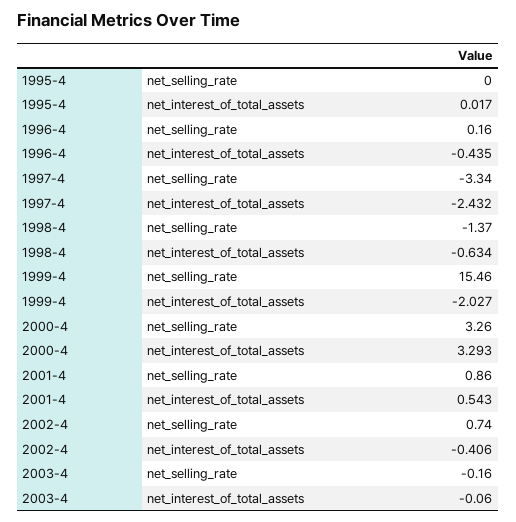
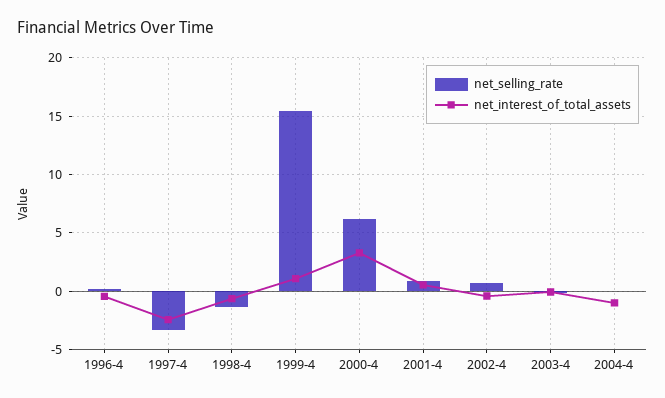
net_selling_rate, 1995-4: 0 -> none
net_interest_of_total_assets, 1995-4: 0.017 -> none
net_interest_of_total_assets, 1999-4: -2.027 -> 1
net_selling_rate, 2000-4: 3.26 -> 6
net_selling_rate, 2004-4: none -> 0
net_interest_of_total_assets, 2004-4: none -> -1

